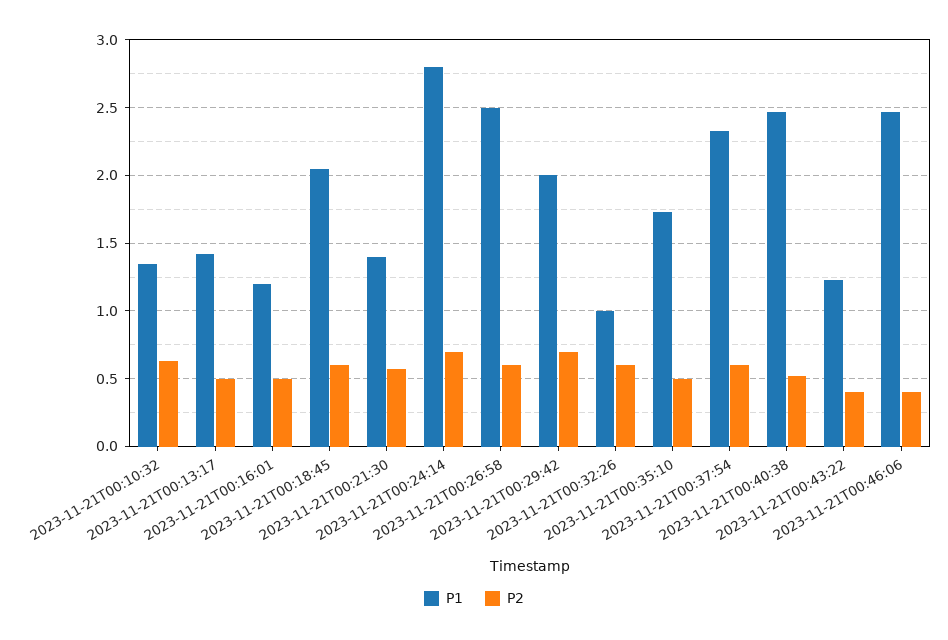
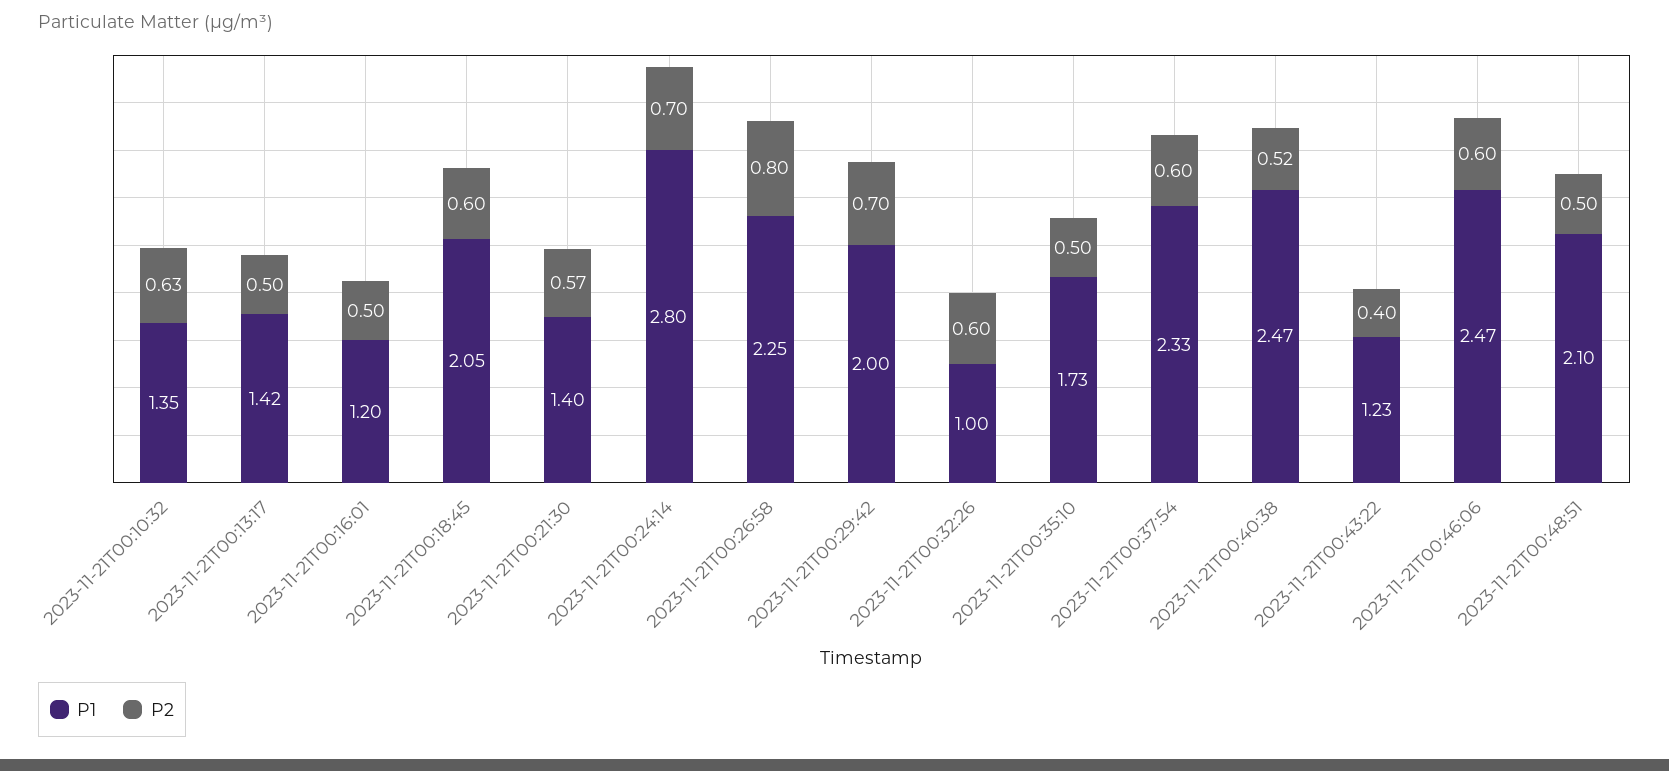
P1, 2023-11-21T00:26:58: 2.5 -> 2.25
P2, 2023-11-21T00:26:58: 0.6 -> 0.8
P2, 2023-11-21T00:46:06: 0.4 -> 0.6
P1, 2023-11-21T00:48:51: none -> 2.1
P2, 2023-11-21T00:48:51: none -> 0.5

